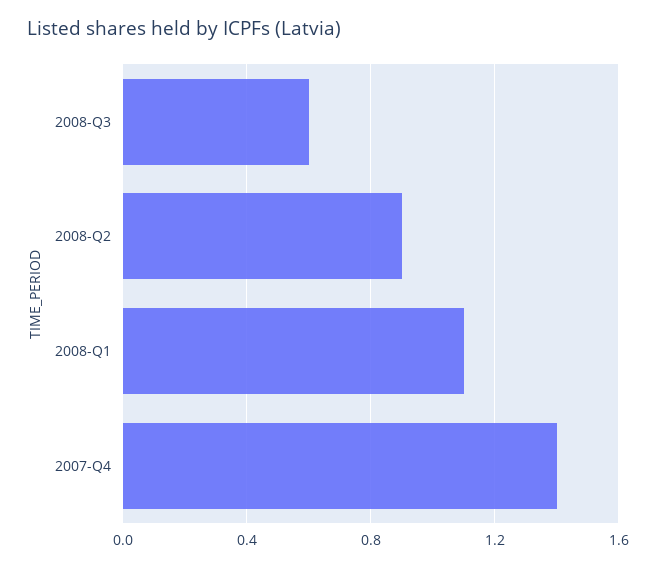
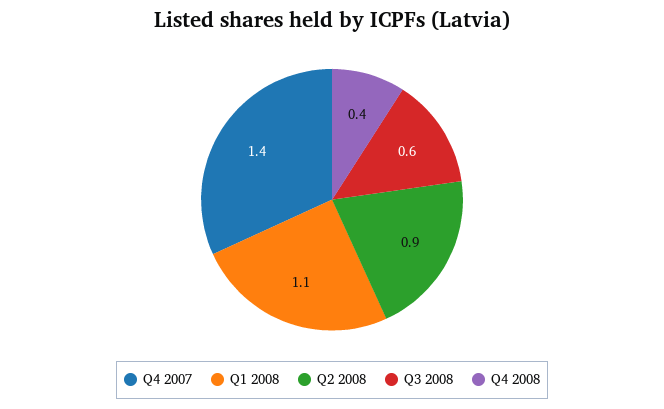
Q4 2008: none -> 0.4

